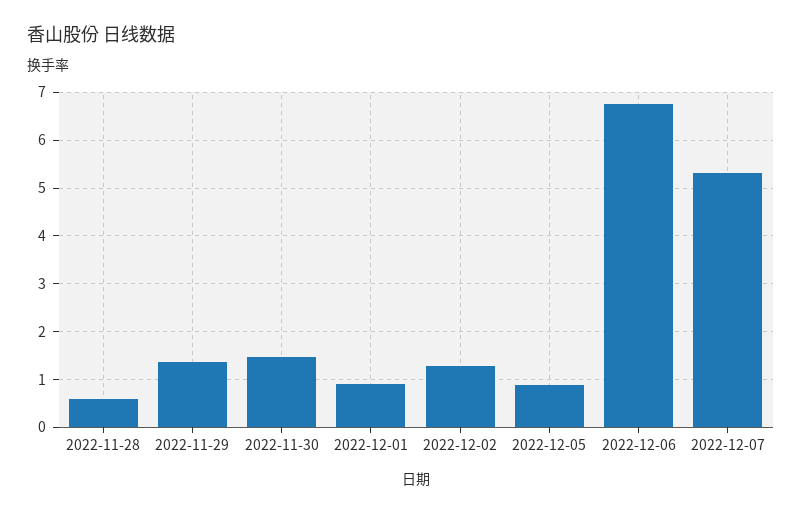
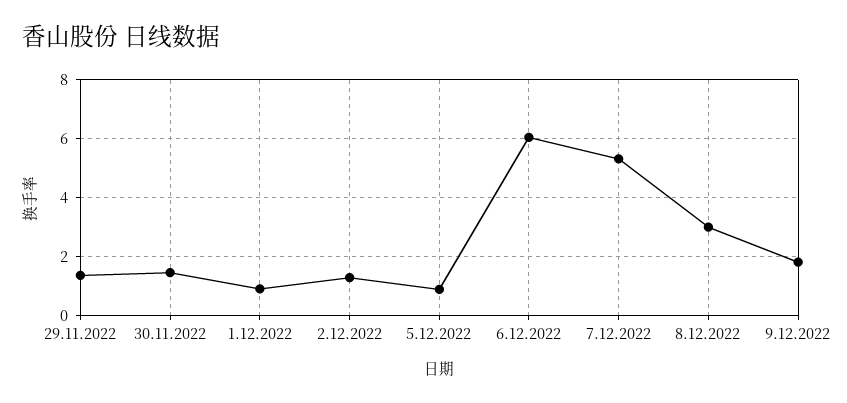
2022-11-28: 0.6 -> none
2022-12-06: 6.8 -> 6
8.12.2022: none -> 3
9.12.2022: none -> 1.75

